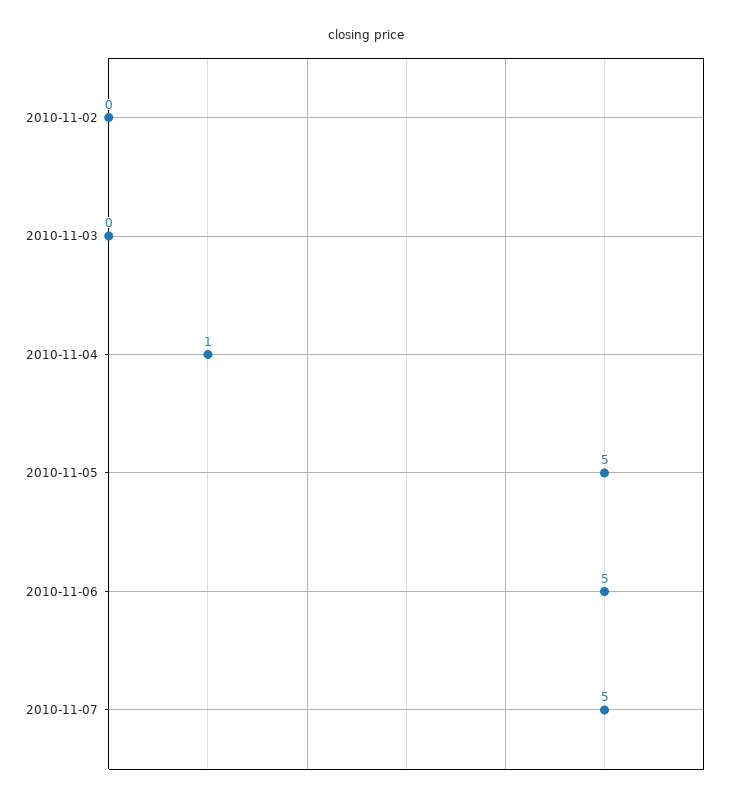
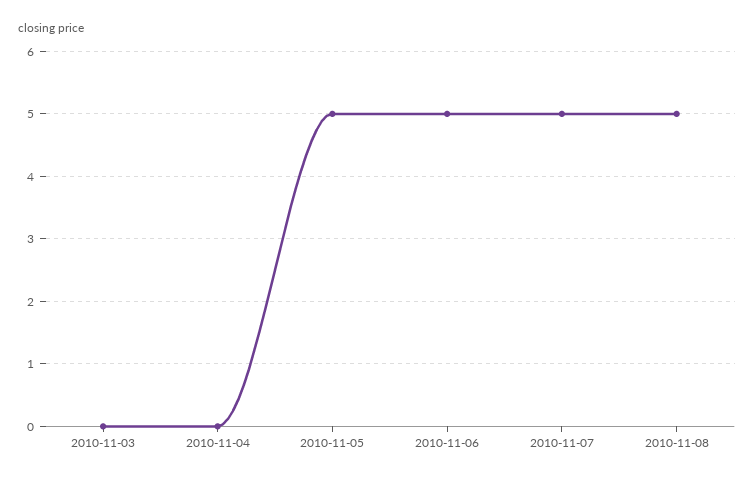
2010-11-02: 0 -> none
2010-11-04: 1 -> 0
2010-11-08: none -> 5

